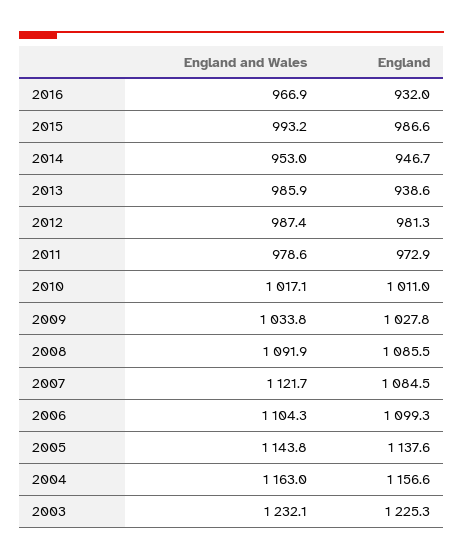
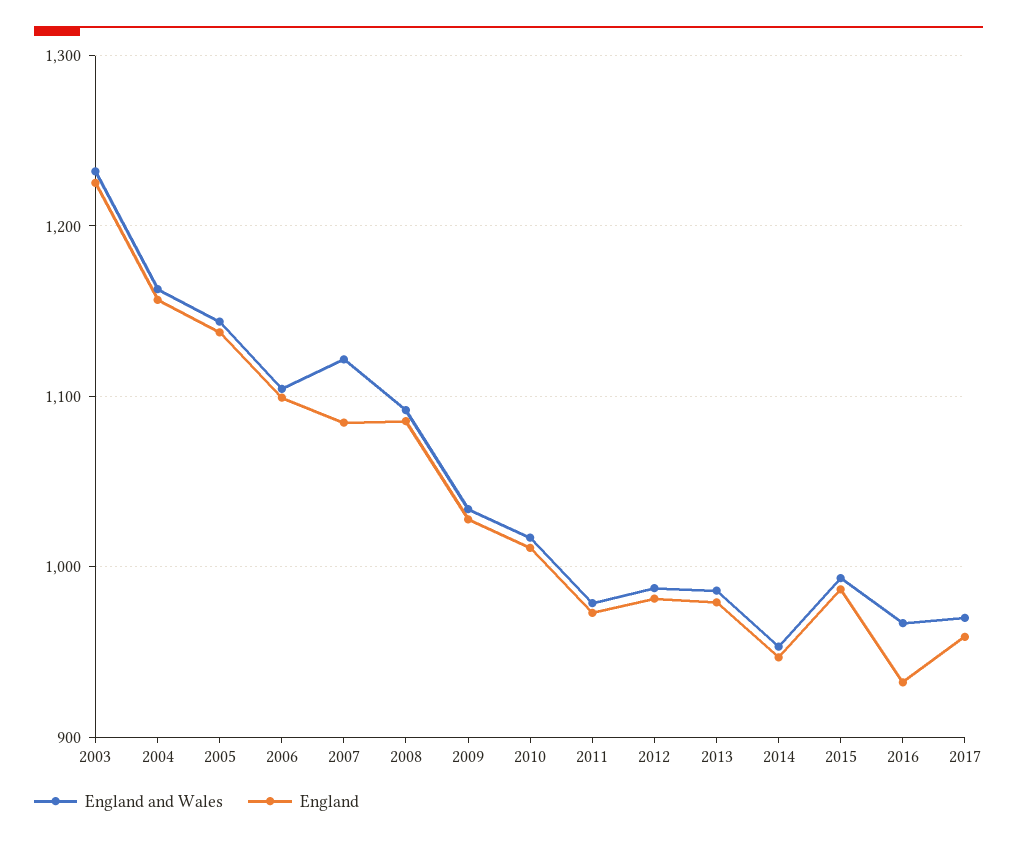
England, 2013: 938.6 -> 980
England and Wales, 2017: none -> 970
England, 2017: none -> 960

